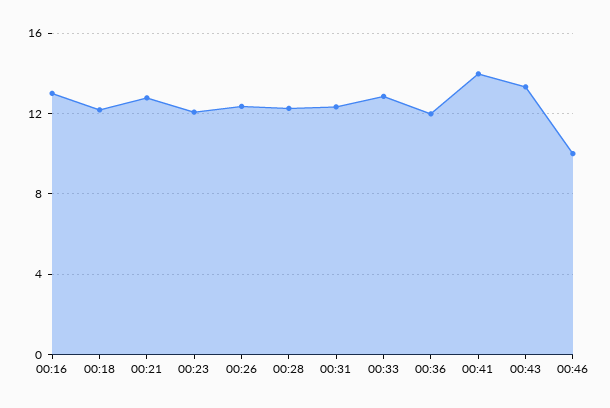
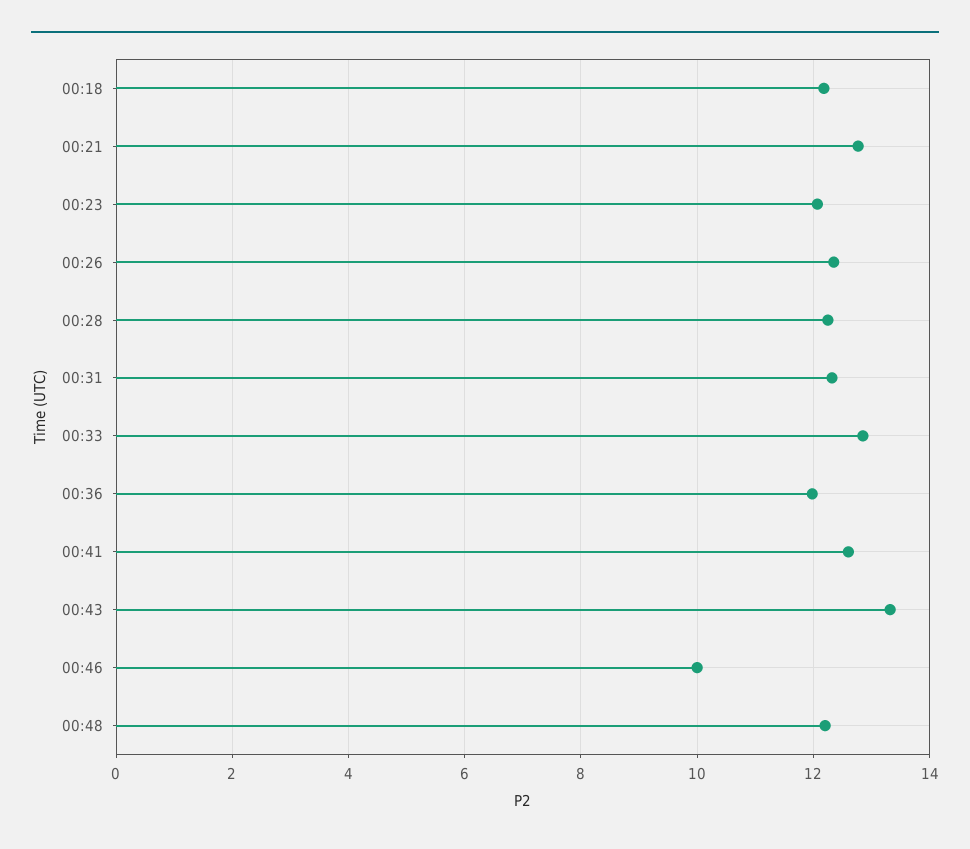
00:16: 13 -> none
00:41: 14 -> 12.6
00:48: none -> 12.2

